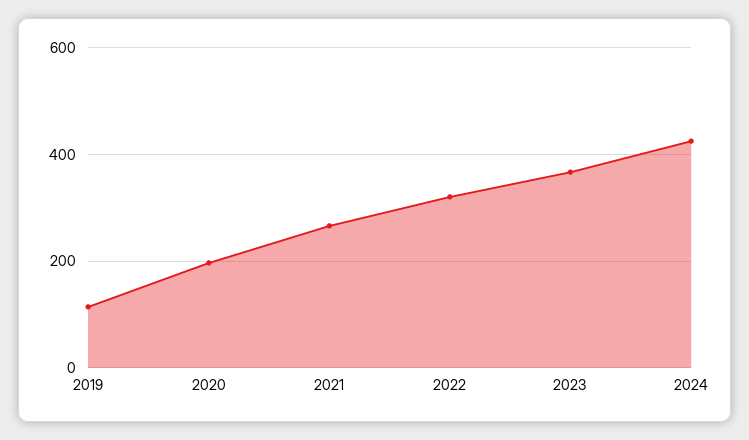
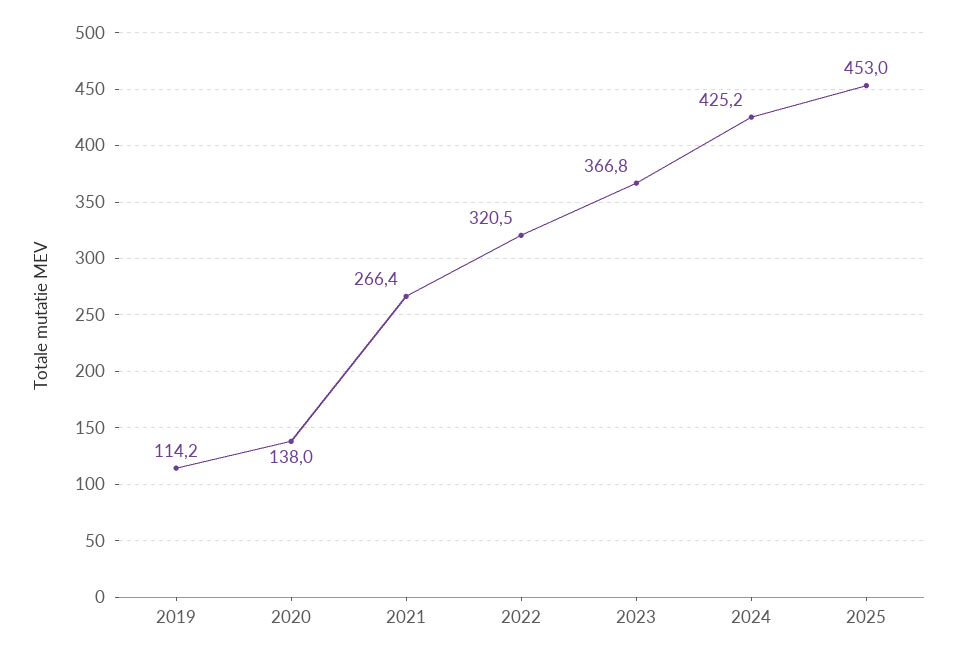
2020: 200 -> 138
2025: none -> 453

